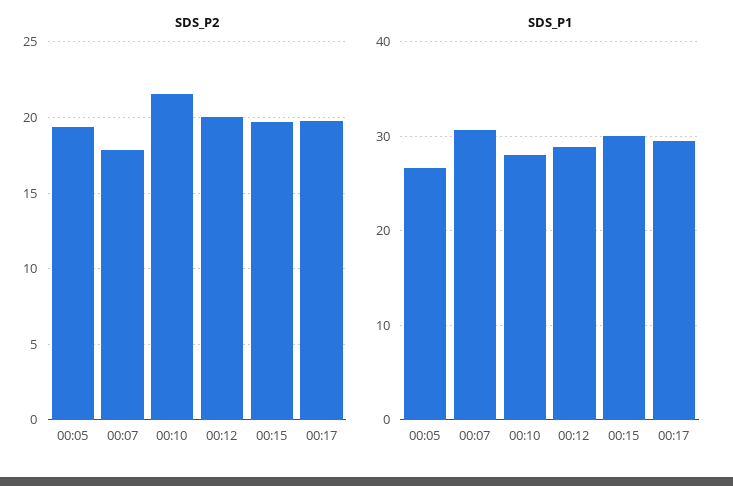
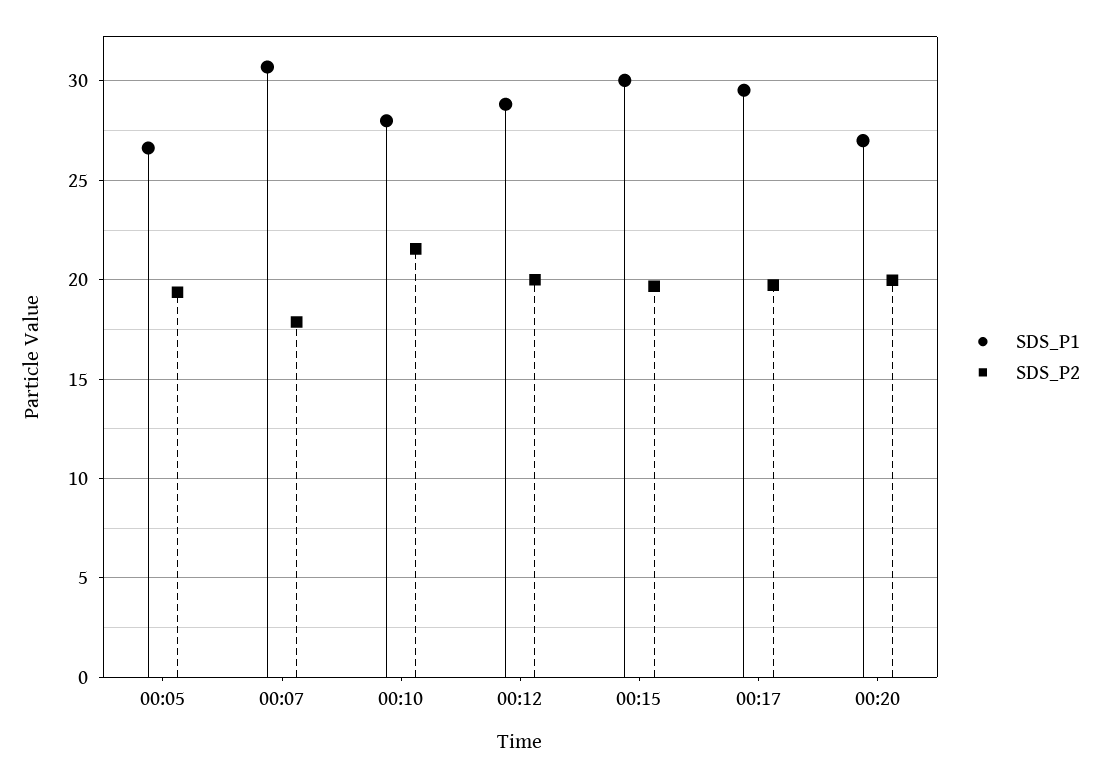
SDS_P1, 00:20: none -> 27
SDS_P2, 00:20: none -> 20

